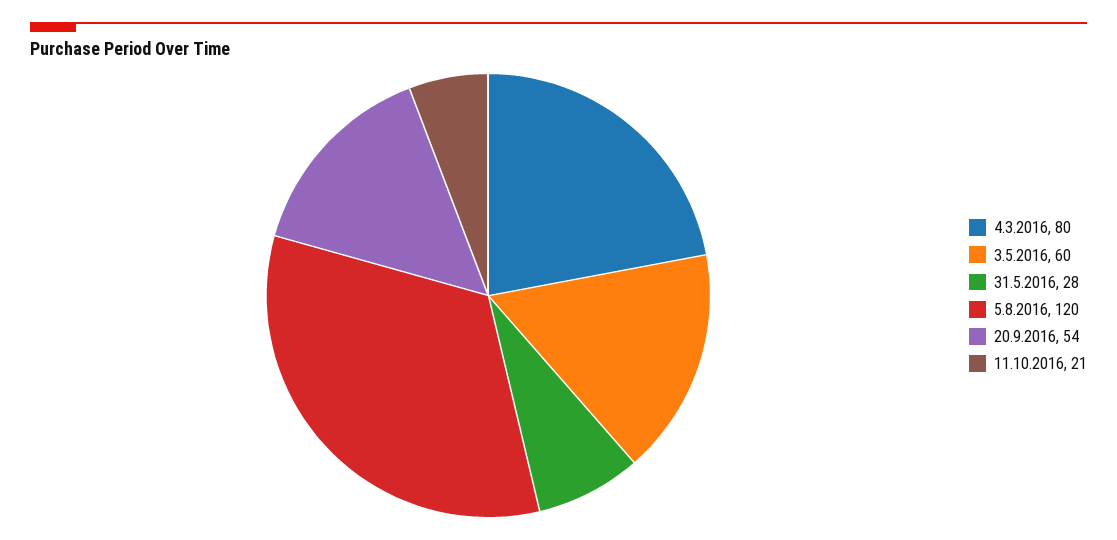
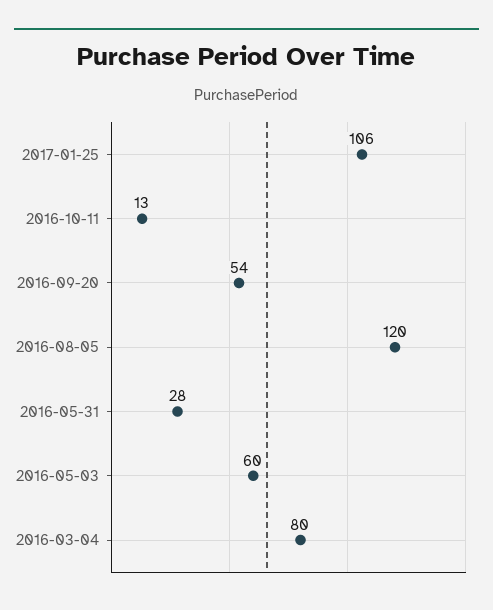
11.10.2016: 21 -> 13
2017-01-25: none -> 106

